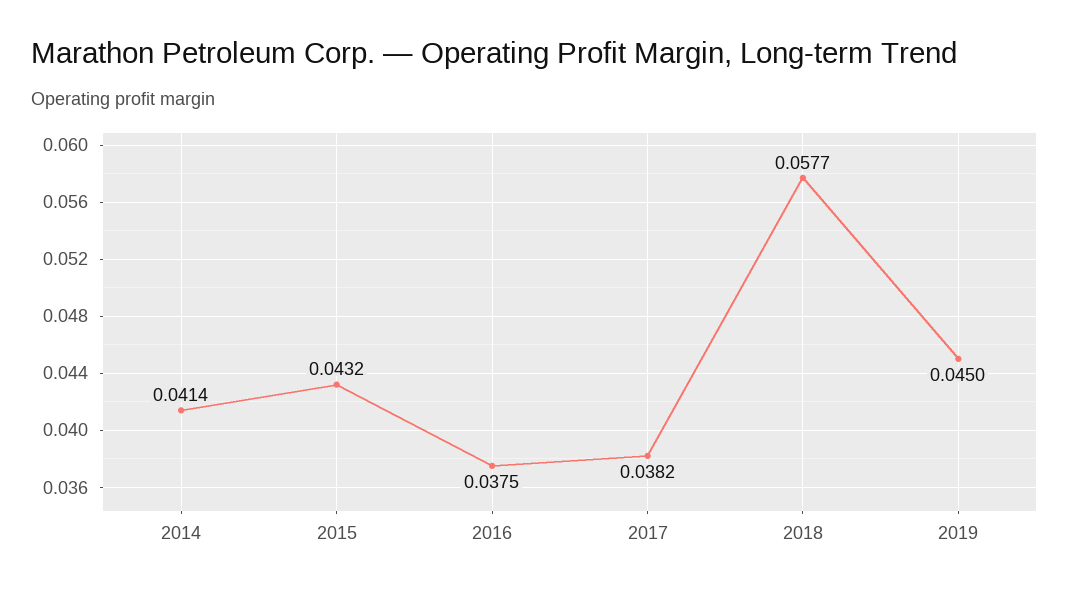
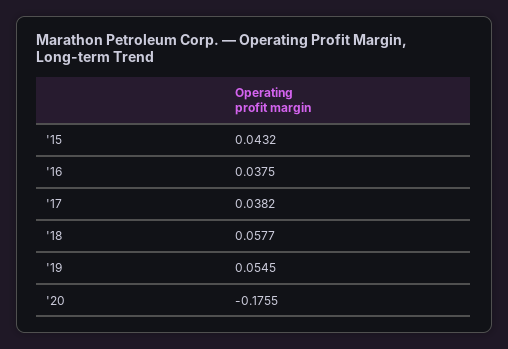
2014: 0.0414 -> none
2019: 0.045 -> 0.0545
'20: none -> -0.1755

